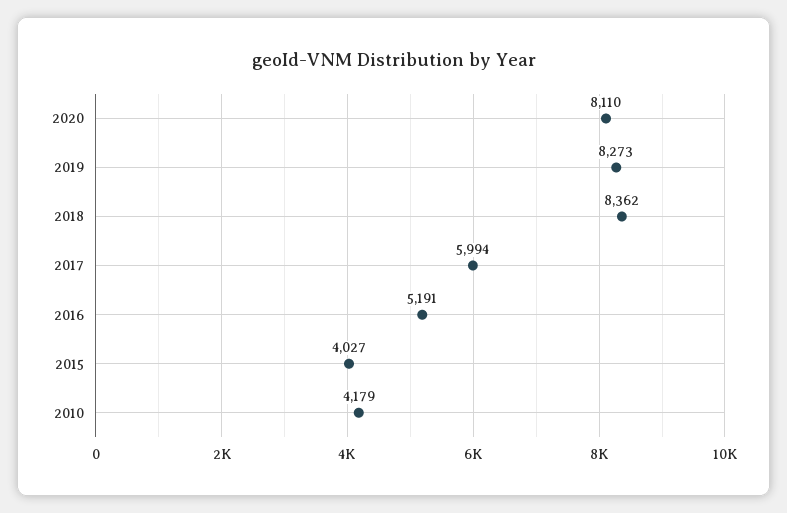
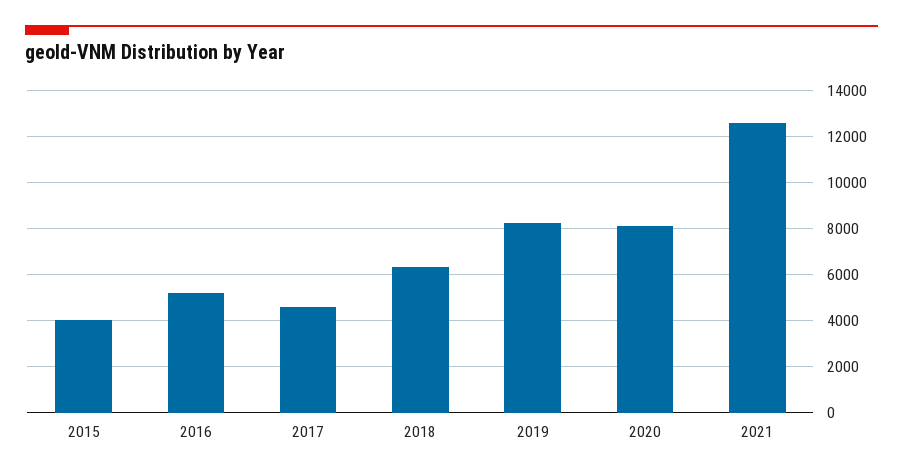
2018: 8362 -> 6500
2017: 5994 -> 4500
2010: 4179 -> none
2021: none -> 12500

